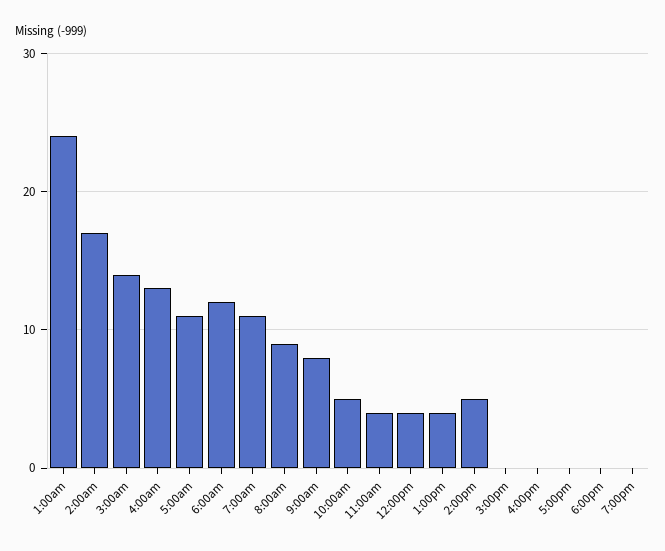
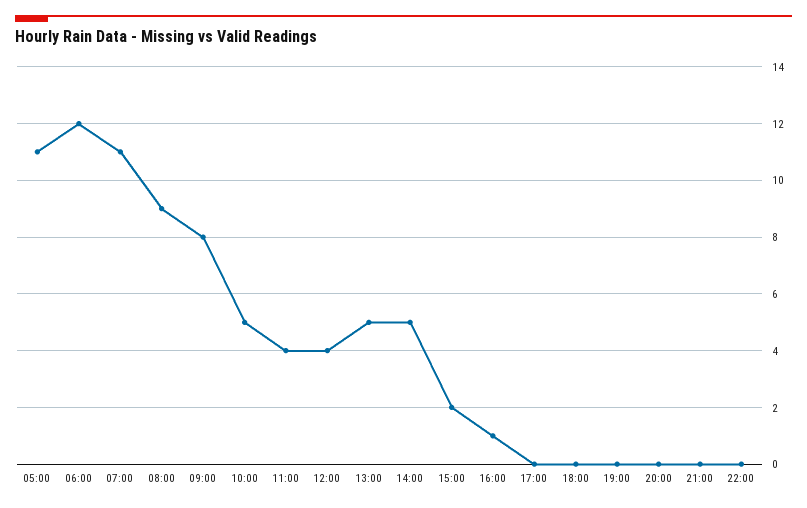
1:00am: 24 -> none
2:00am: 17 -> none
3:00am: 14 -> none
4:00am: 13 -> none
1:00pm: 4 -> 5
3:00pm: 0 -> 2
4:00pm: 0 -> 1
20:00: none -> 0
21:00: none -> 0
22:00: none -> 0

